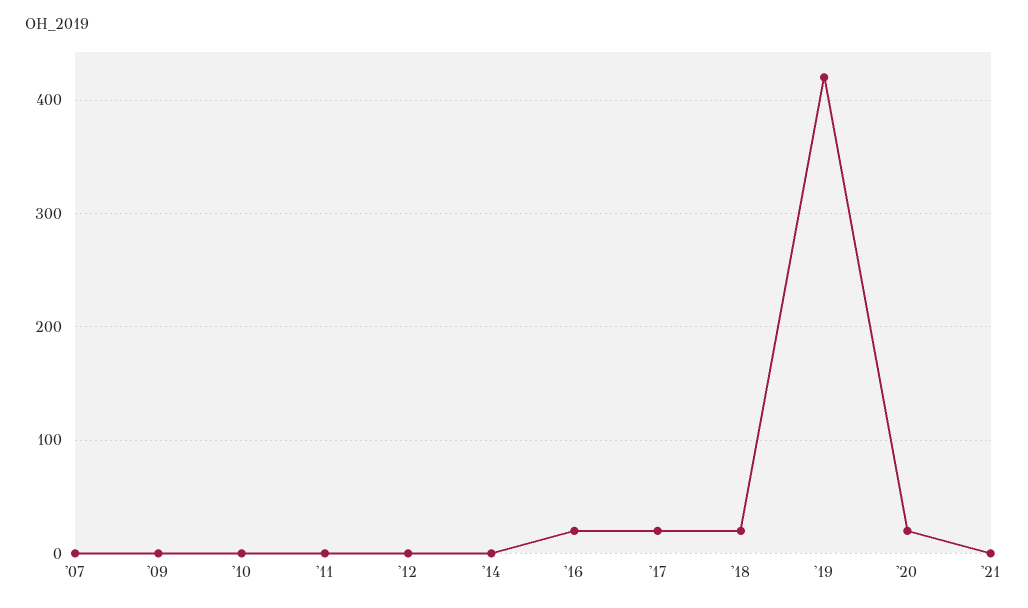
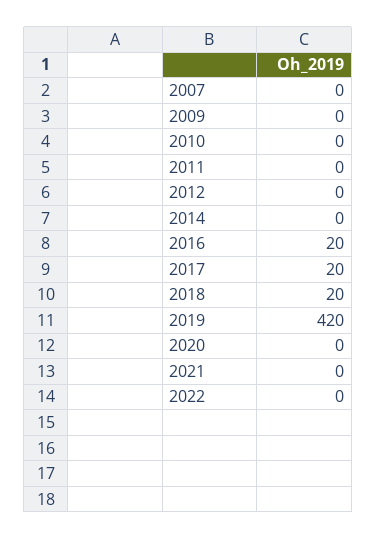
'20: 20 -> 0
2022: none -> 0

